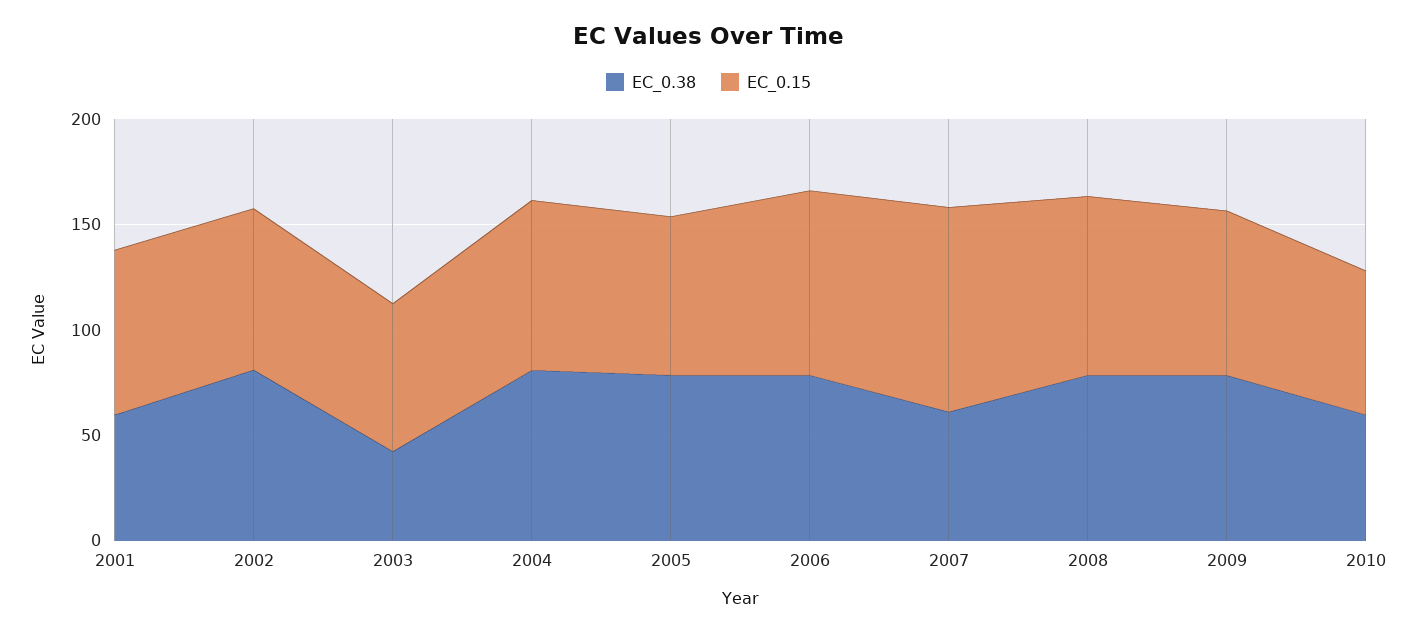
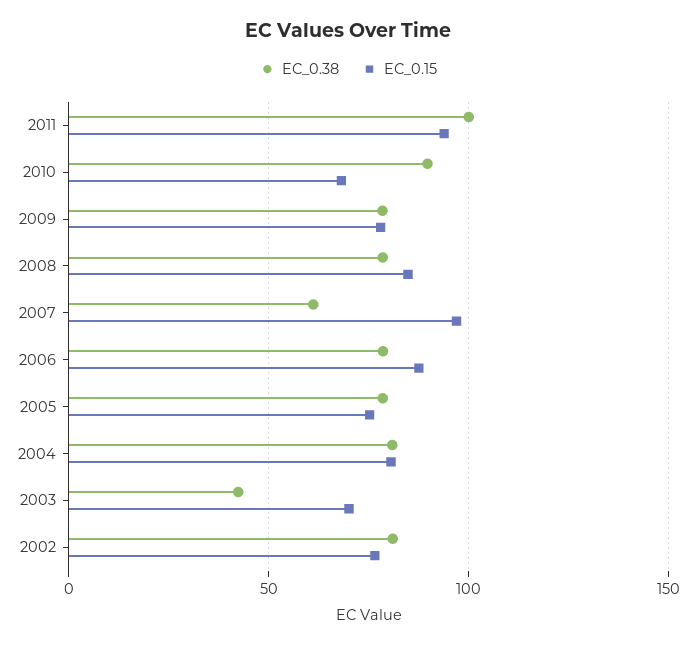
EC_0.38, 2001: 60 -> none
EC_0.15, 2001: 80 -> none
EC_0.38, 2010: 60 -> 90
EC_0.38, 2011: none -> 100
EC_0.15, 2011: none -> 95

